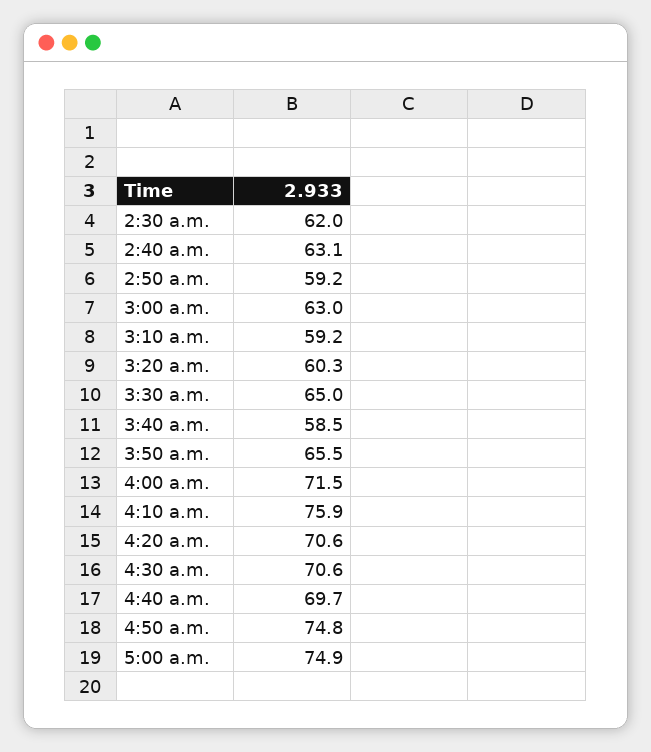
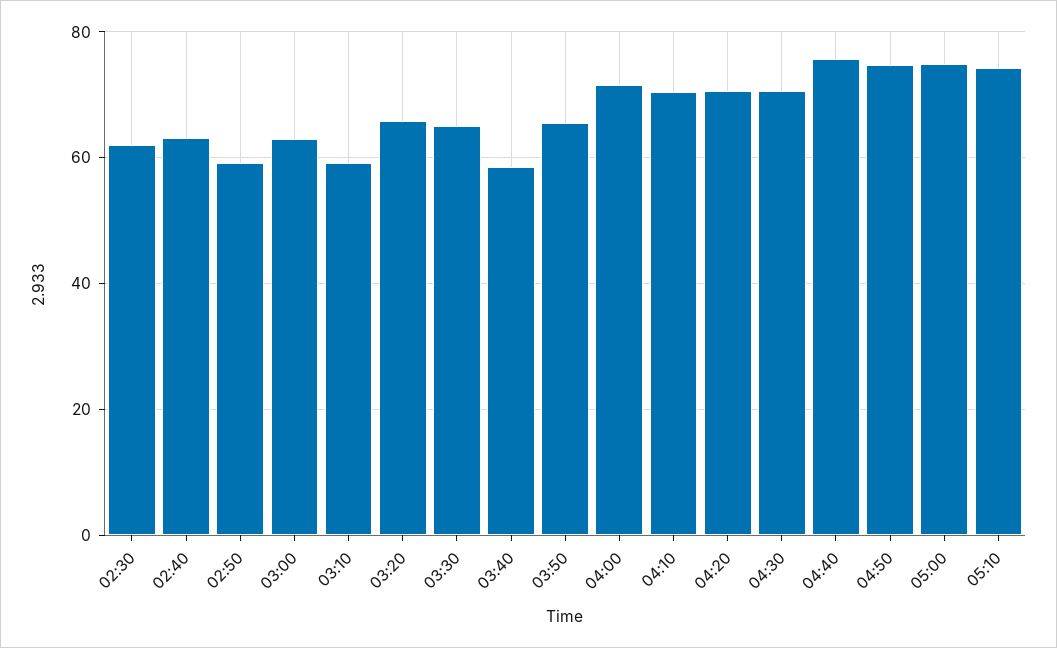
3:20 a.m.: 60.3 -> 66
4:10 a.m.: 75.9 -> 70
4:40 a.m.: 69.7 -> 76
05:10: none -> 74

